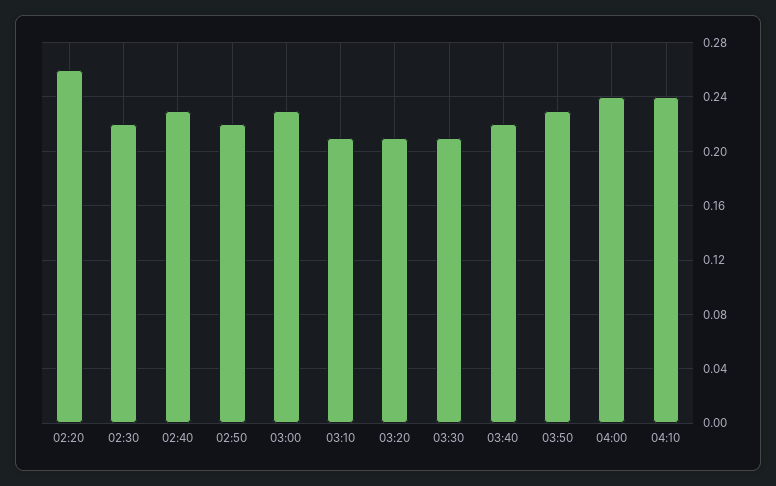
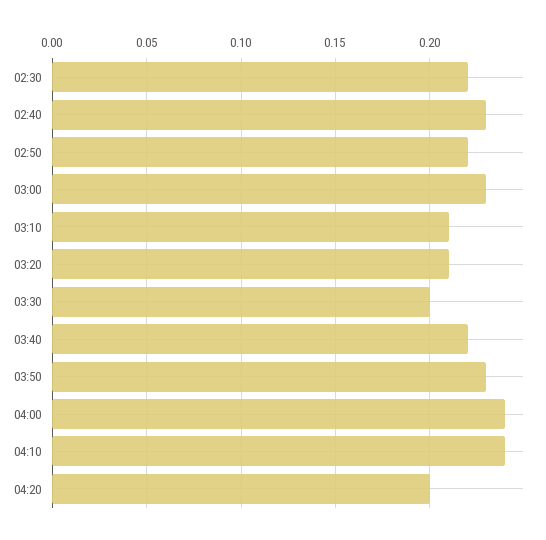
02:20: 0.26 -> none
03:30: 0.21 -> 0.2
04:20: none -> 0.2

